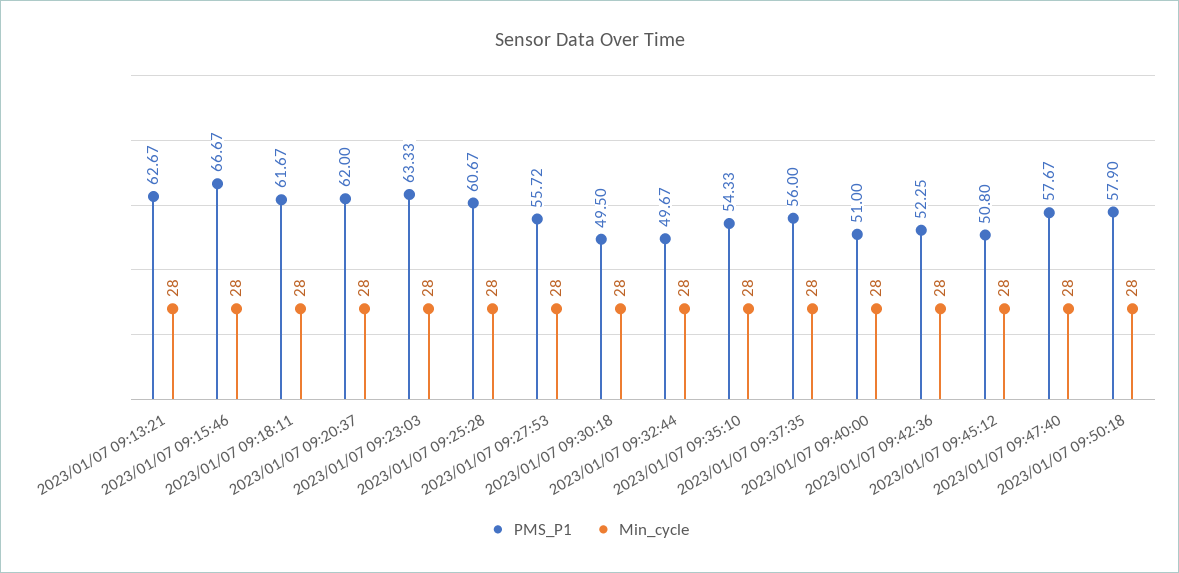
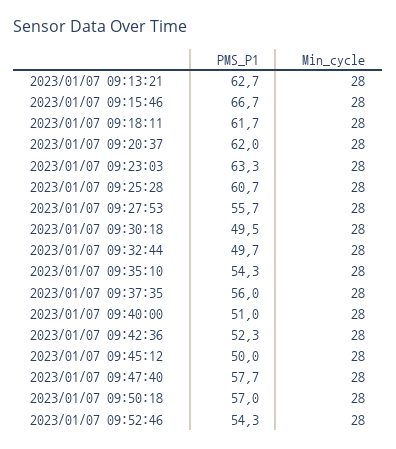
PMS_P1, 2023/01/07 09:45:12: 50.8 -> 50
PMS_P1, 2023/01/07 09:50:18: 57.9 -> 57
PMS_P1, 2023/01/07 09:52:46: none -> 54.3
Min_cycle, 2023/01/07 09:52:46: none -> 28

